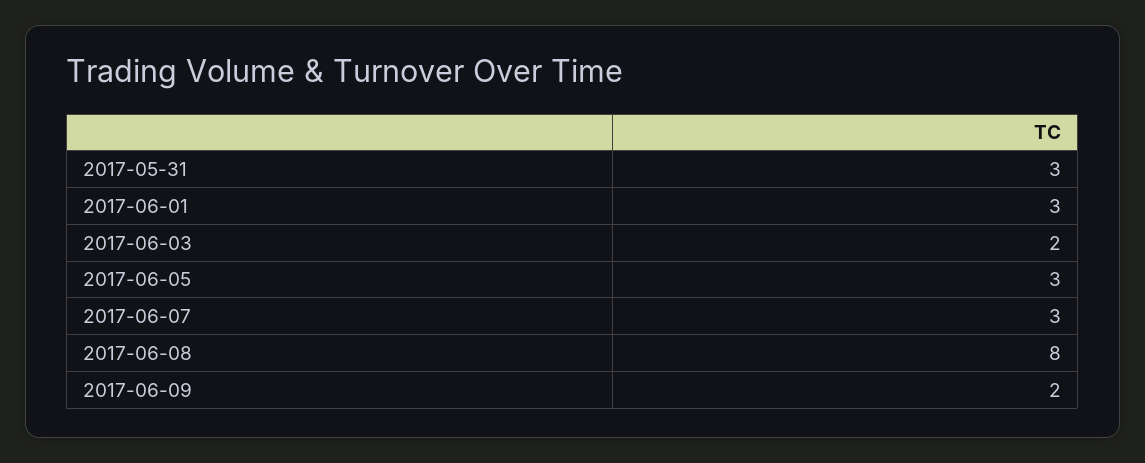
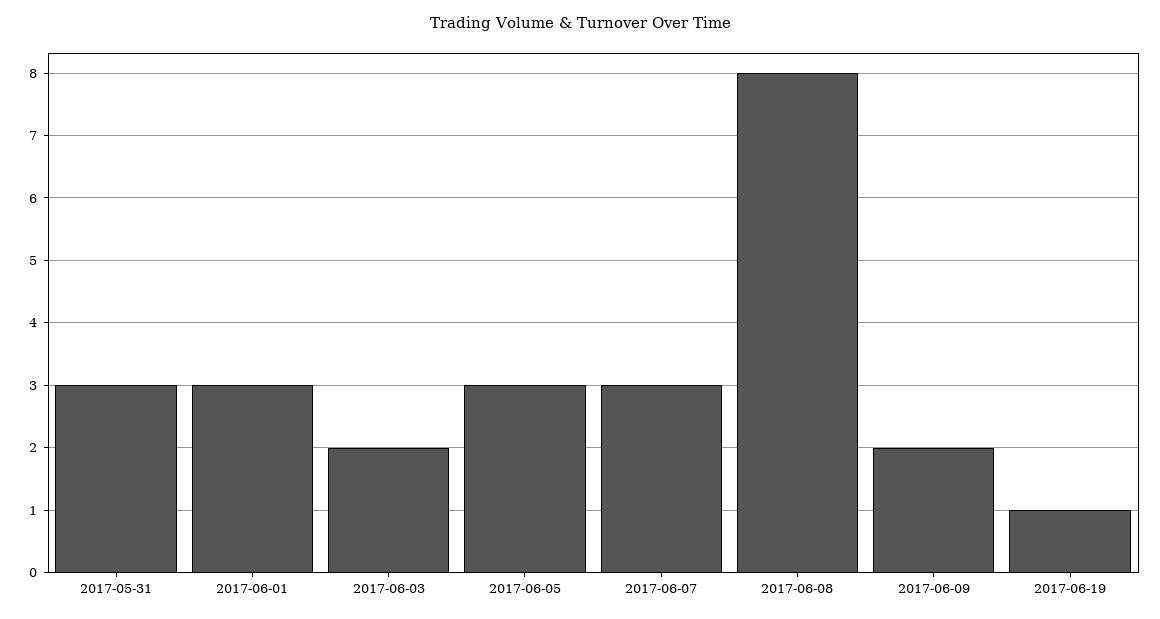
2017-06-19: none -> 1

